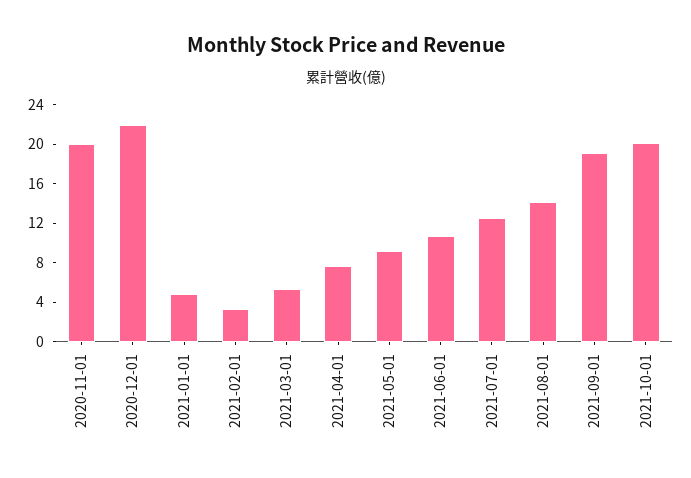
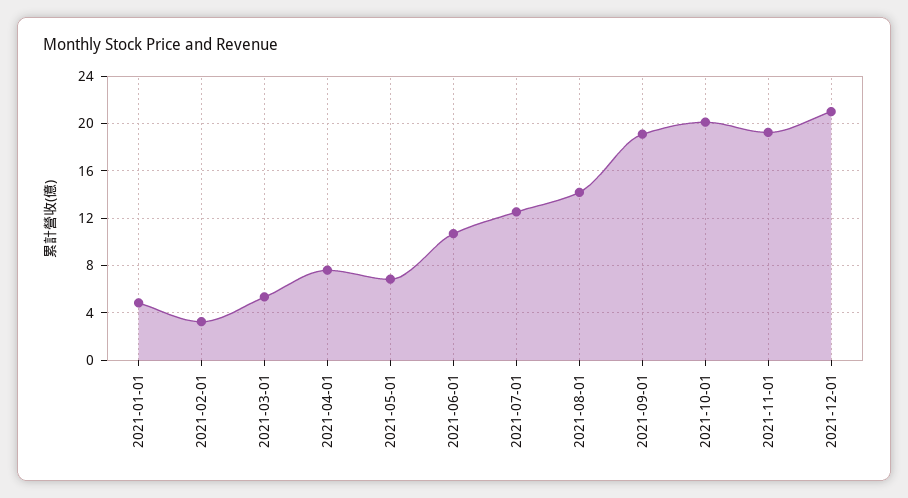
2020-11-01: 20 -> none
2020-12-01: 22 -> none
2021-05-01: 9 -> 7
2021-11-01: none -> 19
2021-12-01: none -> 21

